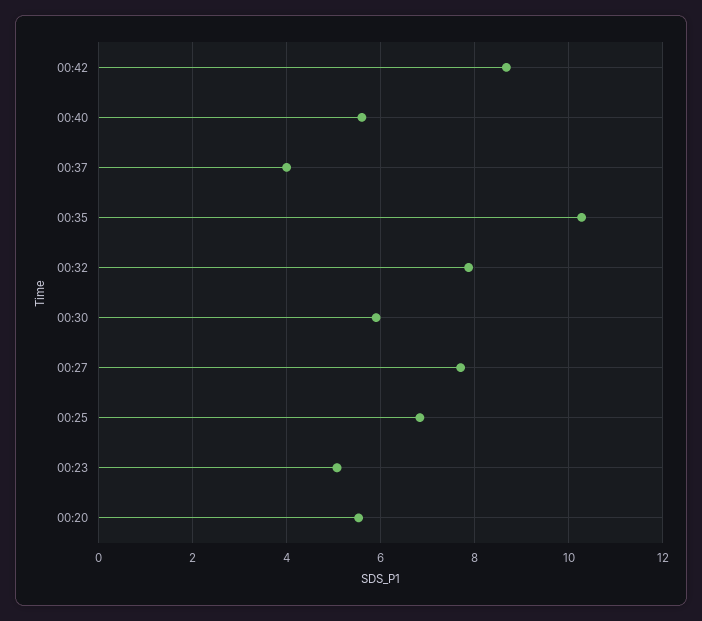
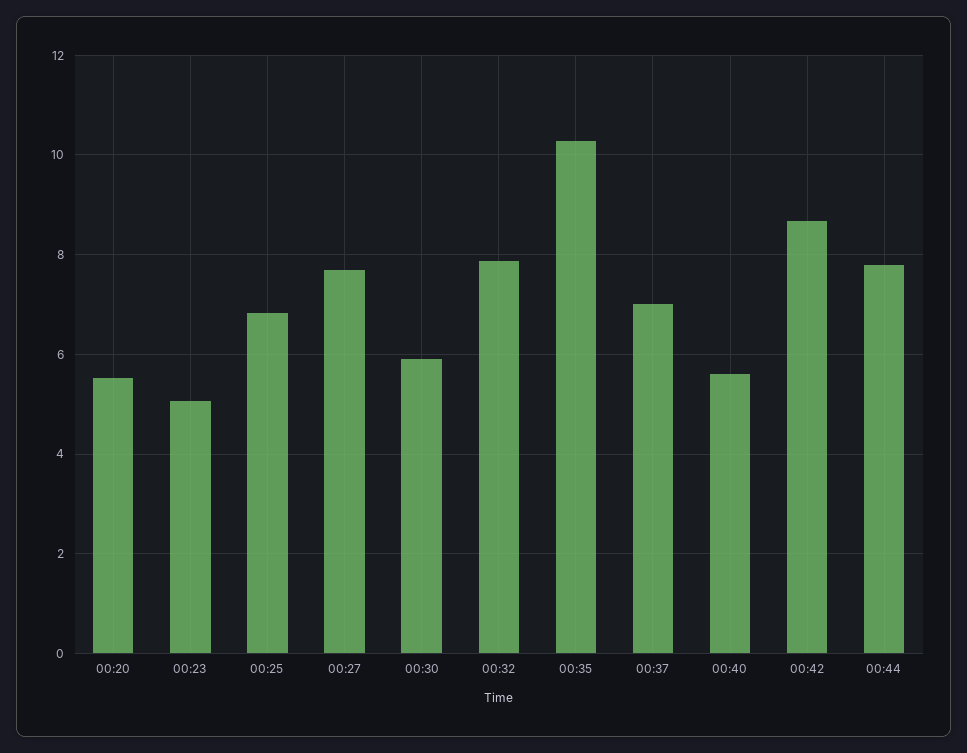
00:37: 4 -> 7
00:44: none -> 7.8

